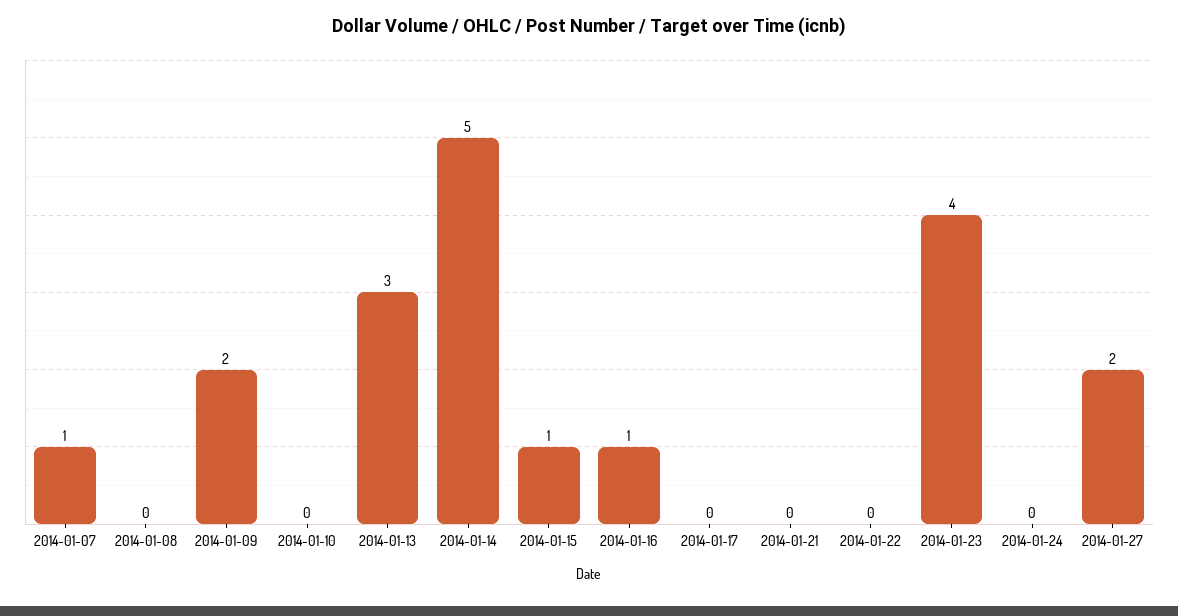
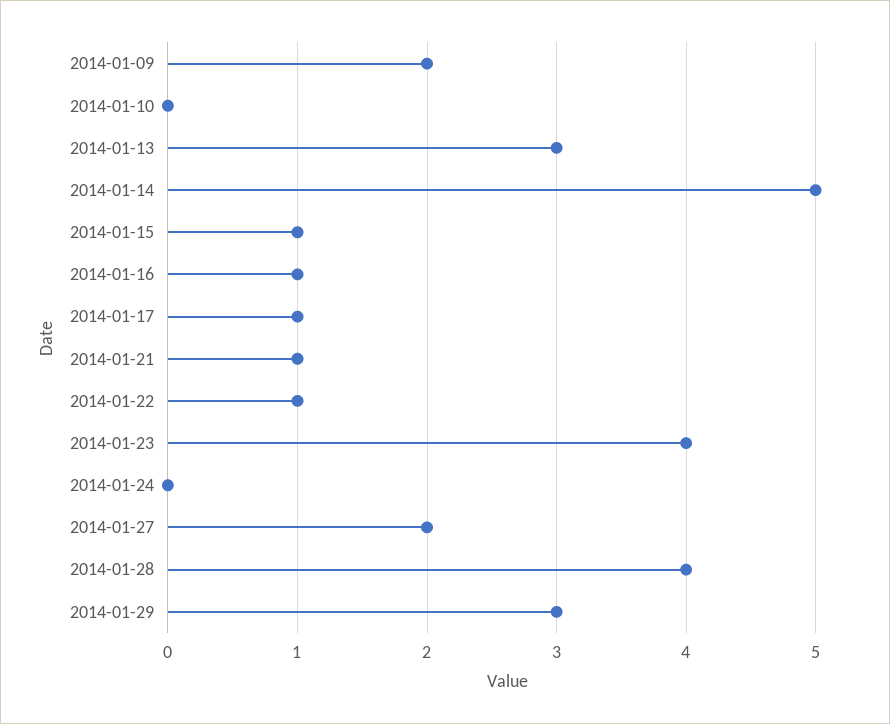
2014-01-07: 1 -> none
2014-01-08: 0 -> none
2014-01-17: 0 -> 1
2014-01-21: 0 -> 1
2014-01-22: 0 -> 1
2014-01-28: none -> 4
2014-01-29: none -> 3

